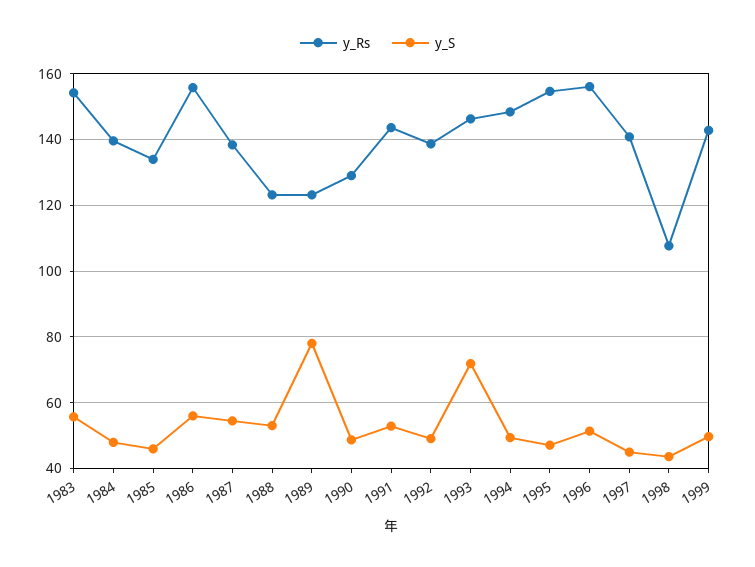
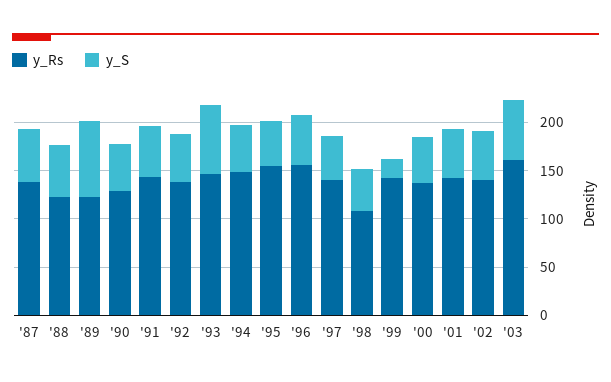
y_Rs, 1983: 154 -> none
y_S, 1983: 56 -> none
y_Rs, 1984: 140 -> none
y_S, 1984: 48 -> none
y_Rs, 1985: 134 -> none
y_S, 1985: 46 -> none
y_Rs, 1986: 156 -> none
y_S, 1986: 56 -> none
y_S, 1999: 50 -> 20
y_Rs, '00: none -> 140
y_S, '00: none -> 50
y_Rs, '01: none -> 140
y_S, '01: none -> 50
y_Rs, '02: none -> 140
y_S, '02: none -> 50
y_Rs, '03: none -> 160
y_S, '03: none -> 60

